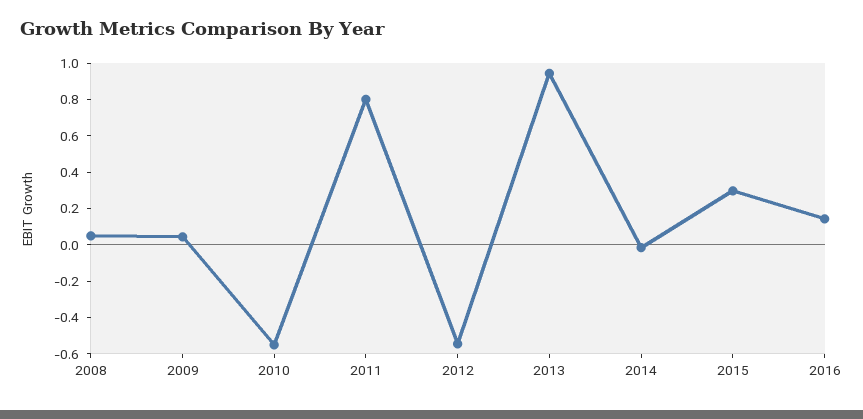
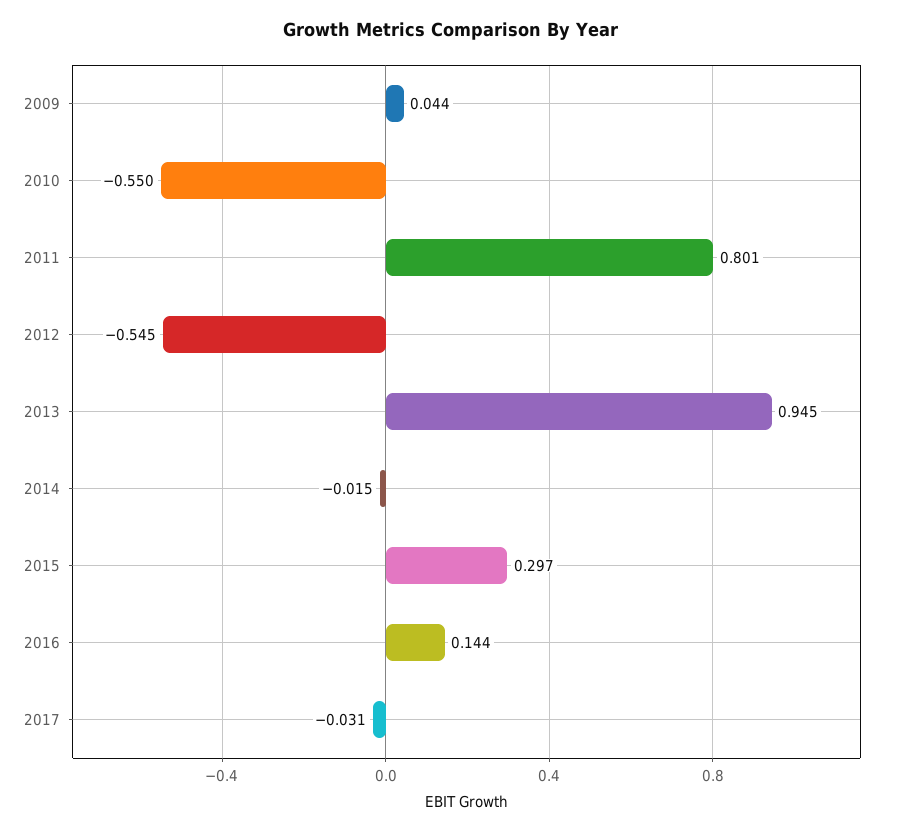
2008: 0.05 -> none
2017: none -> -0.031

